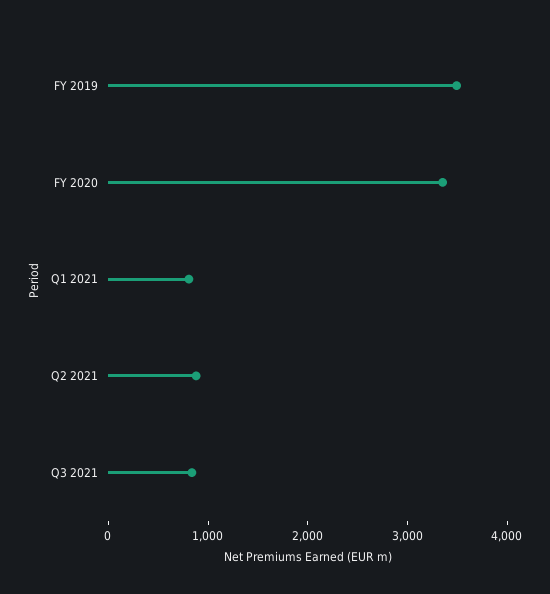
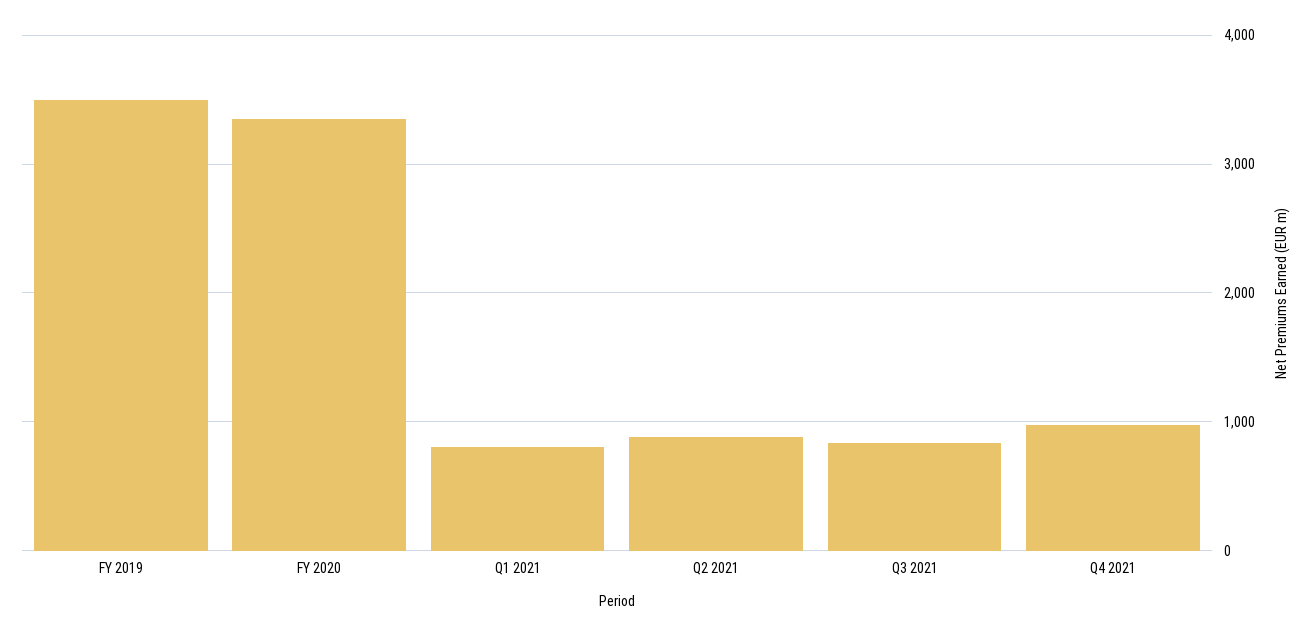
Q4 2021: none -> 1000

